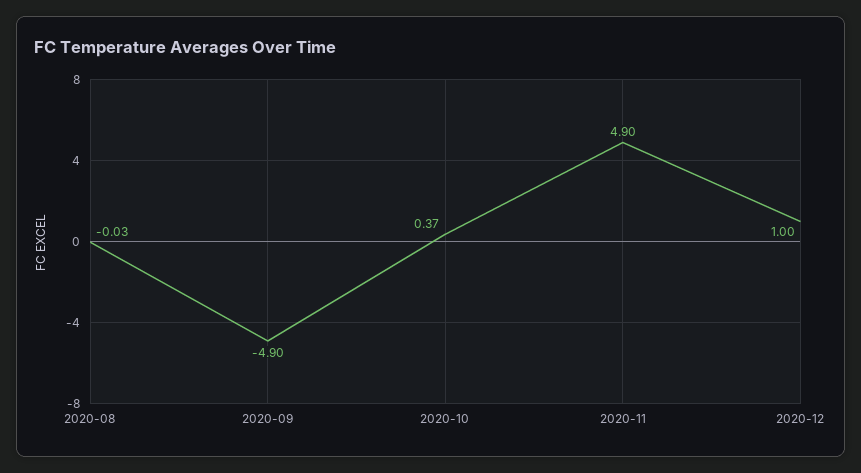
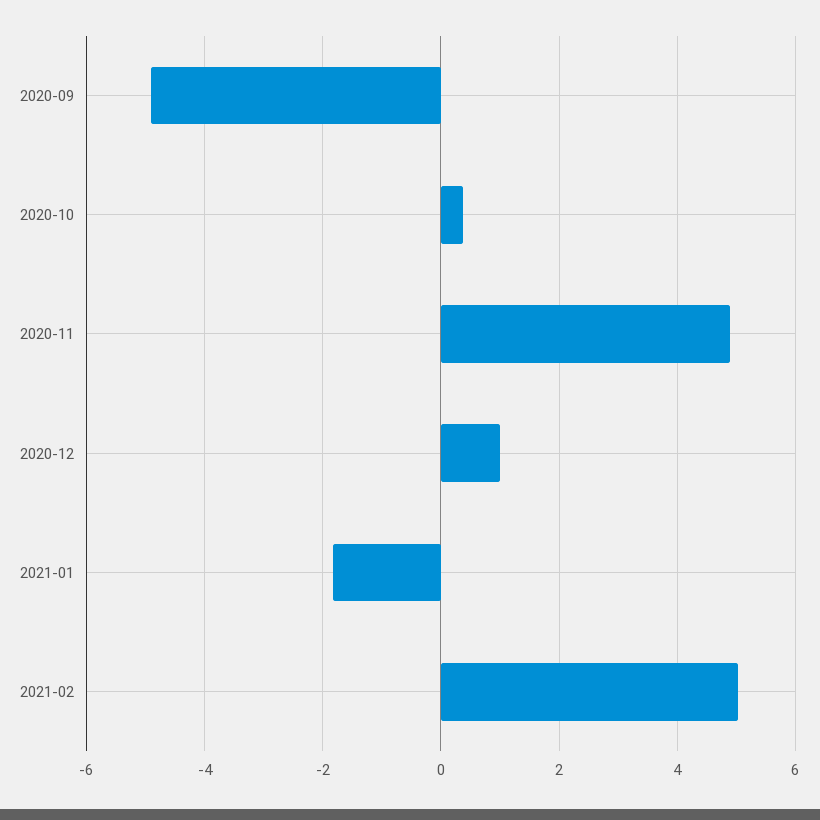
2020-08: -0.03 -> none
2021-01: none -> -1.8
2021-02: none -> 5

